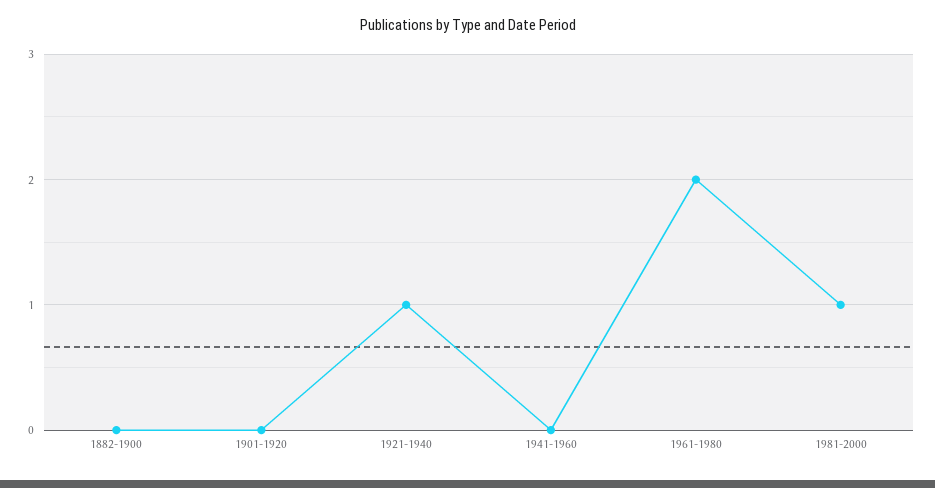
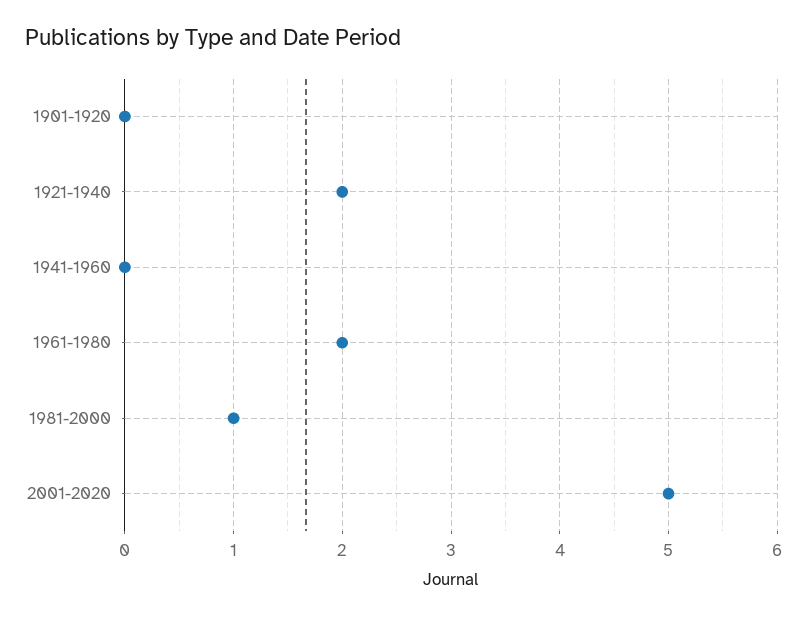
1882-1900: 0 -> none
1921-1940: 1 -> 2
2001-2020: none -> 5

